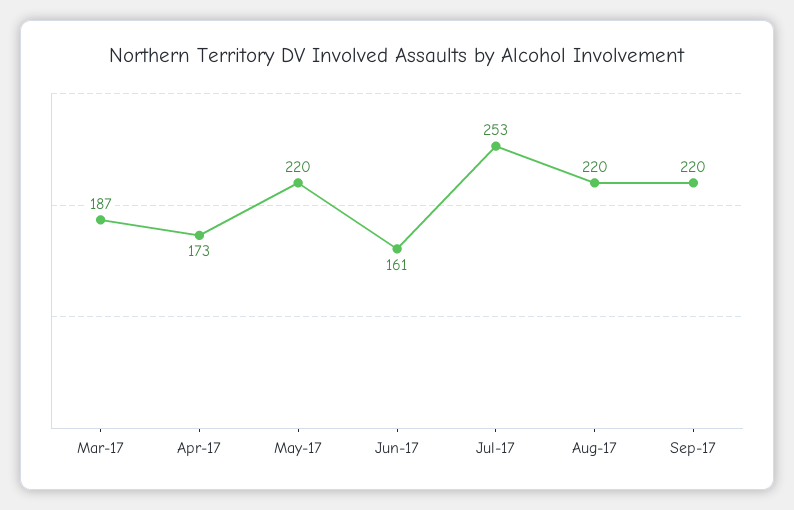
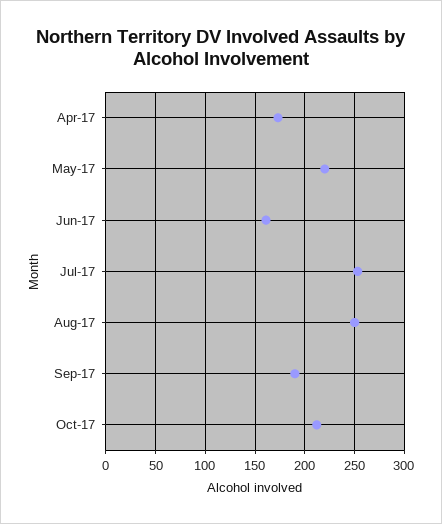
Mar-17: 187 -> none
Aug-17: 220 -> 250
Sep-17: 220 -> 190
Oct-17: none -> 210

